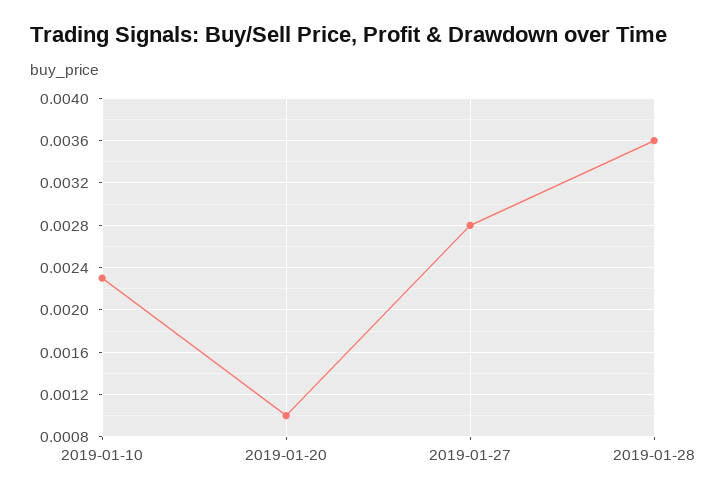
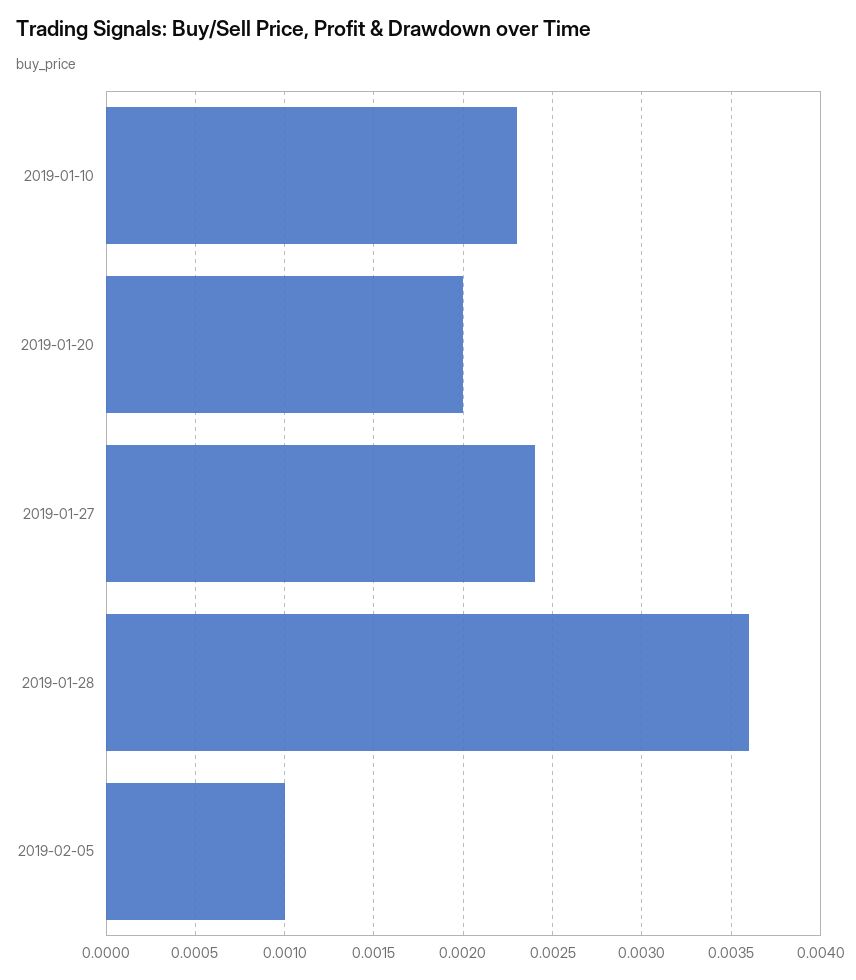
2019-01-20: 0.001 -> 0.002
2019-01-27: 0.0028 -> 0.0024
2019-02-05: none -> 0.001

